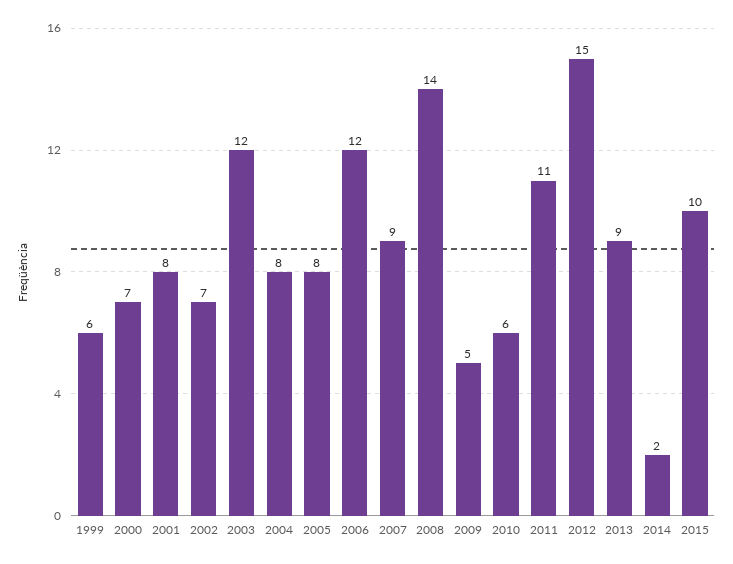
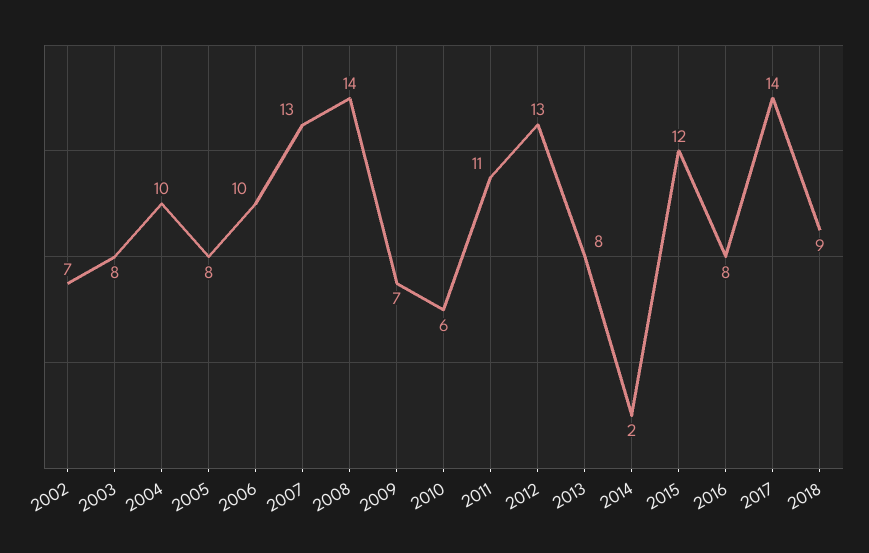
1999: 6 -> none
2000: 7 -> none
2001: 8 -> none
2003: 12 -> 8
2004: 8 -> 10
2006: 12 -> 10
2007: 9 -> 13
2009: 5 -> 7
2012: 15 -> 13
2013: 9 -> 8
2015: 10 -> 12
2016: none -> 8
2017: none -> 14
2018: none -> 9

